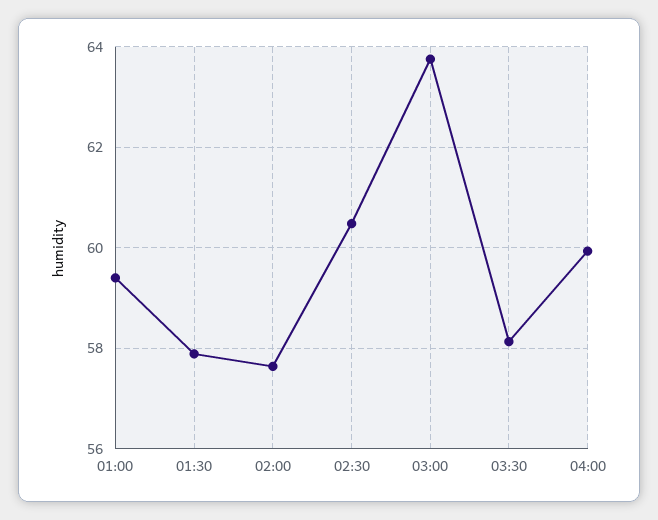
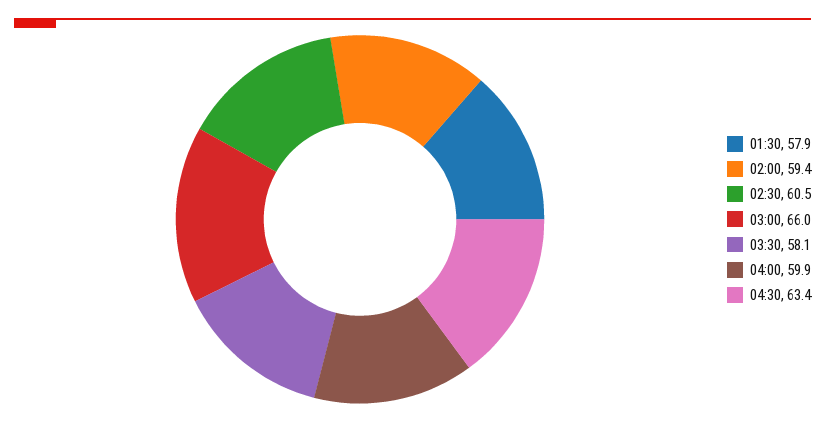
01:00: 59.4 -> none
02:00: 57.6 -> 59.4
03:00: 63.8 -> 66
04:30: none -> 63.4

